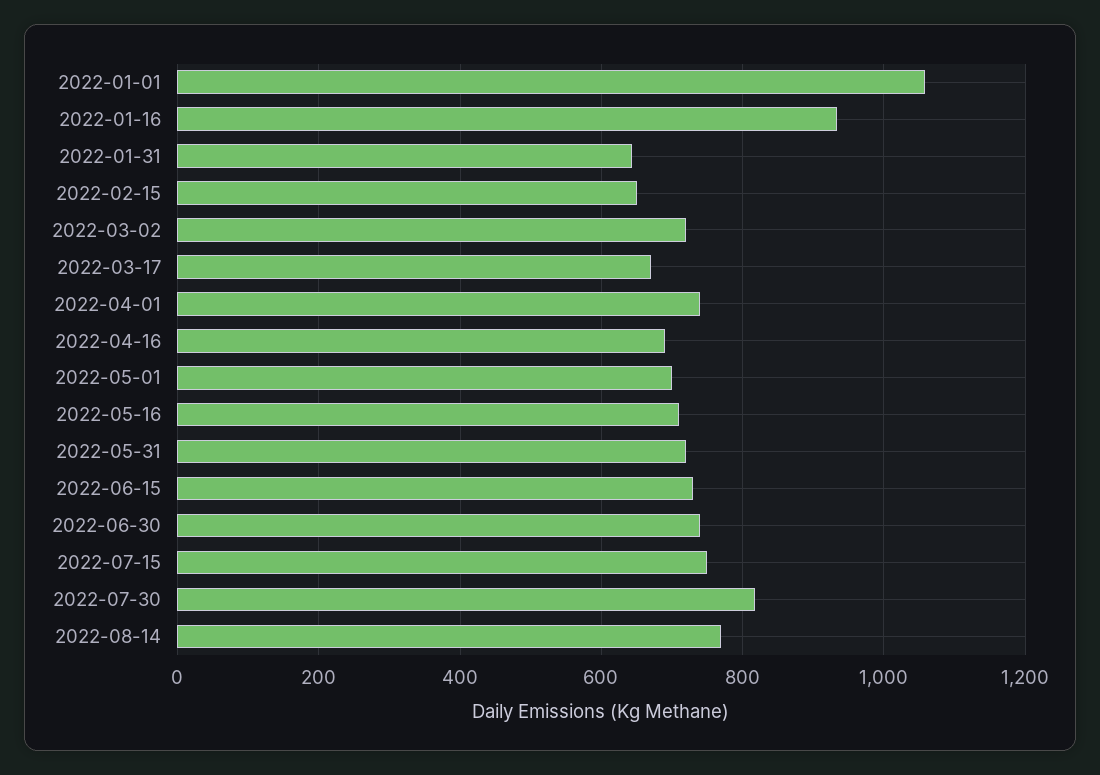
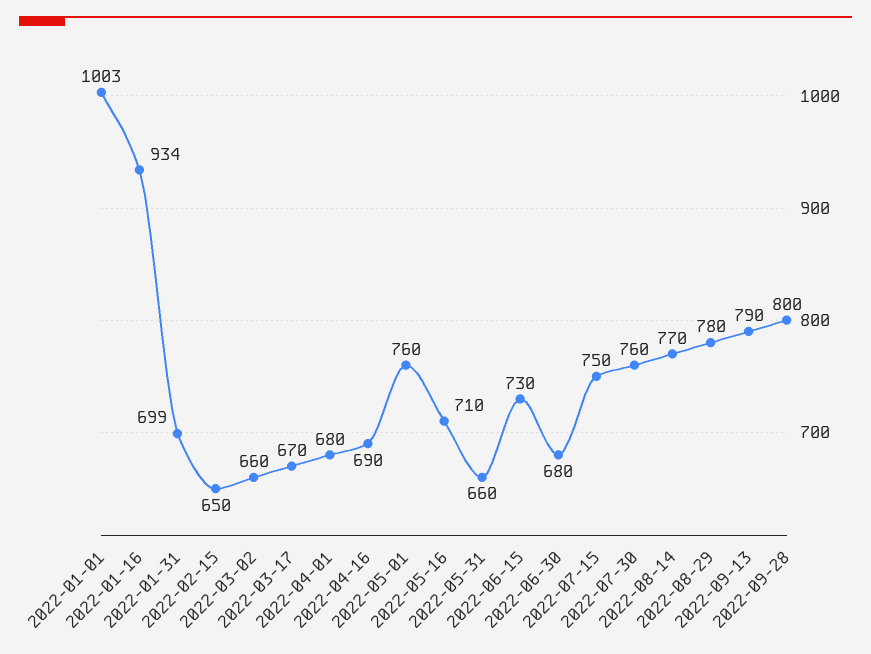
2022-01-01: 1060 -> 1003
2022-01-31: 640 -> 699
2022-03-02: 720 -> 660
2022-04-01: 740 -> 680
2022-05-01: 700 -> 760
2022-05-31: 720 -> 660
2022-06-30: 740 -> 680
2022-07-30: 820 -> 760
2022-08-29: none -> 780
2022-09-13: none -> 790
2022-09-28: none -> 800

